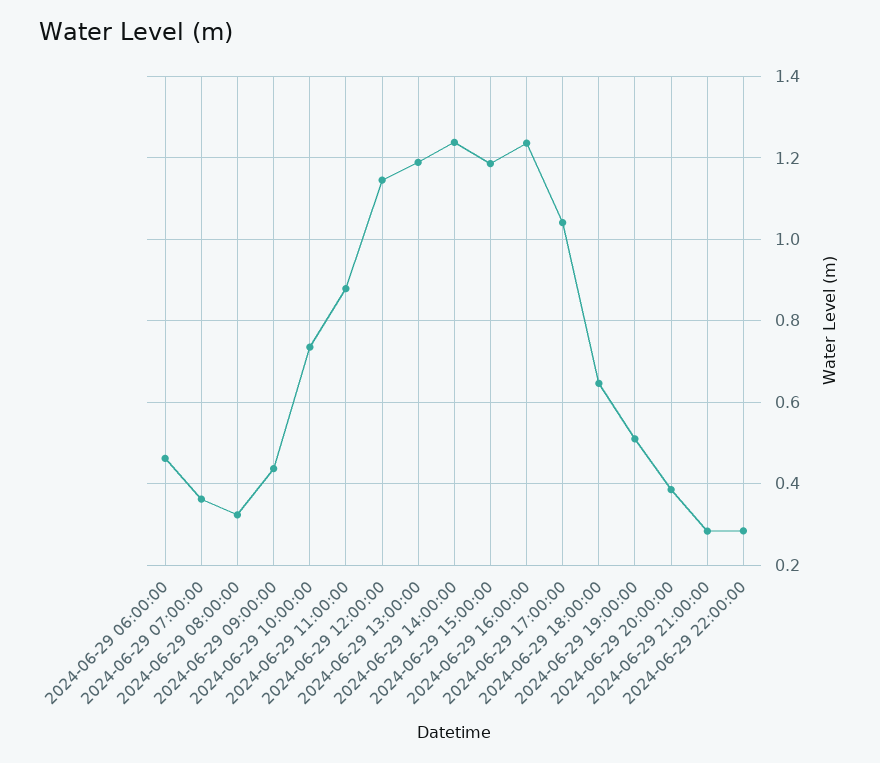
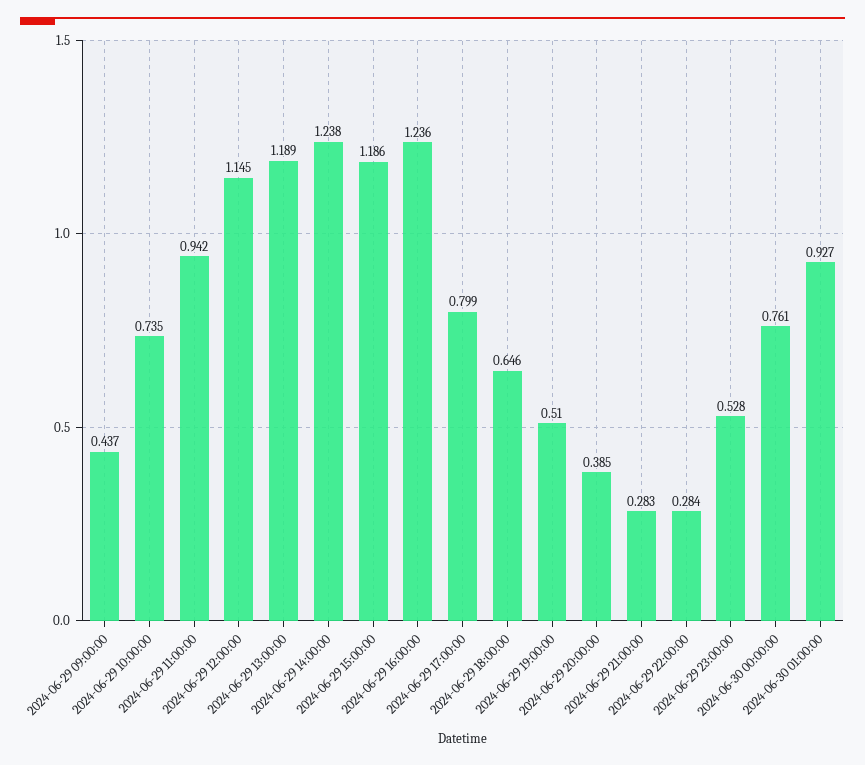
2024-06-29 06:00:00: 0.46 -> none
2024-06-29 07:00:00: 0.36 -> none
2024-06-29 08:00:00: 0.32 -> none
2024-06-29 11:00:00: 0.88 -> 0.942
2024-06-29 17:00:00: 1.04 -> 0.799
2024-06-29 23:00:00: none -> 0.528
2024-06-30 00:00:00: none -> 0.761
2024-06-30 01:00:00: none -> 0.927

